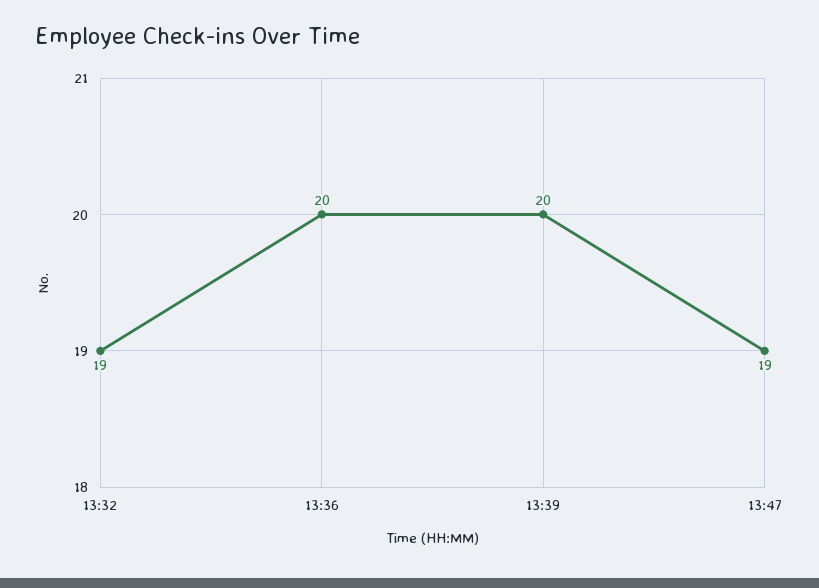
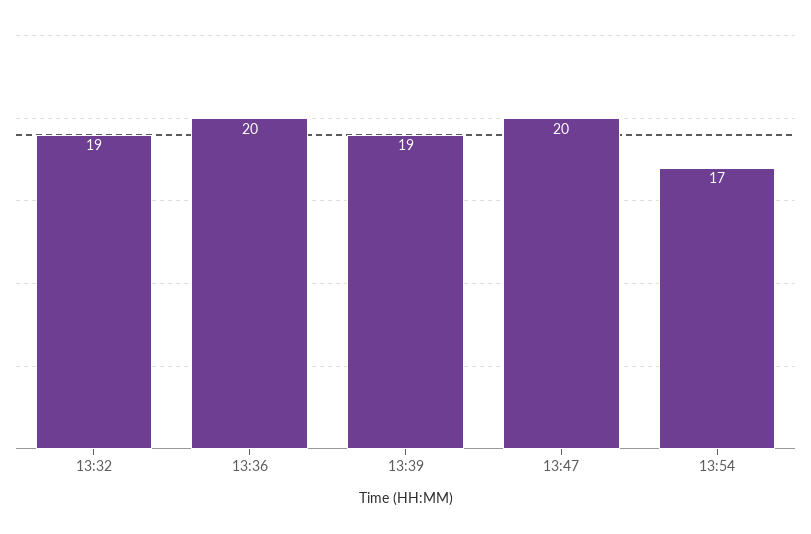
13:39: 20 -> 19
13:47: 19 -> 20
13:54: none -> 17

